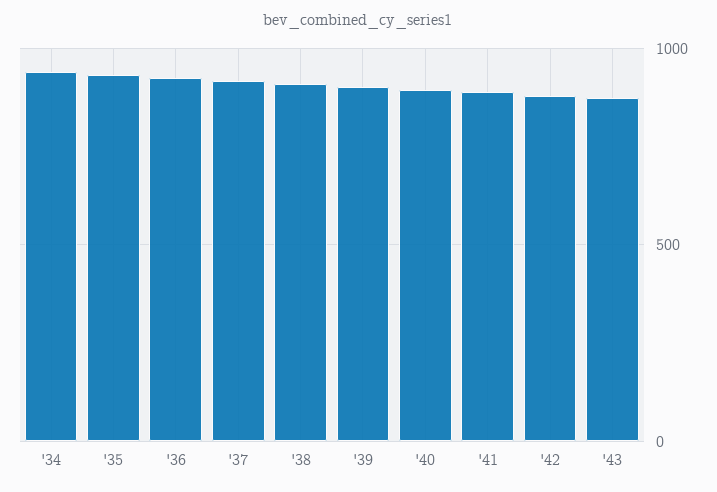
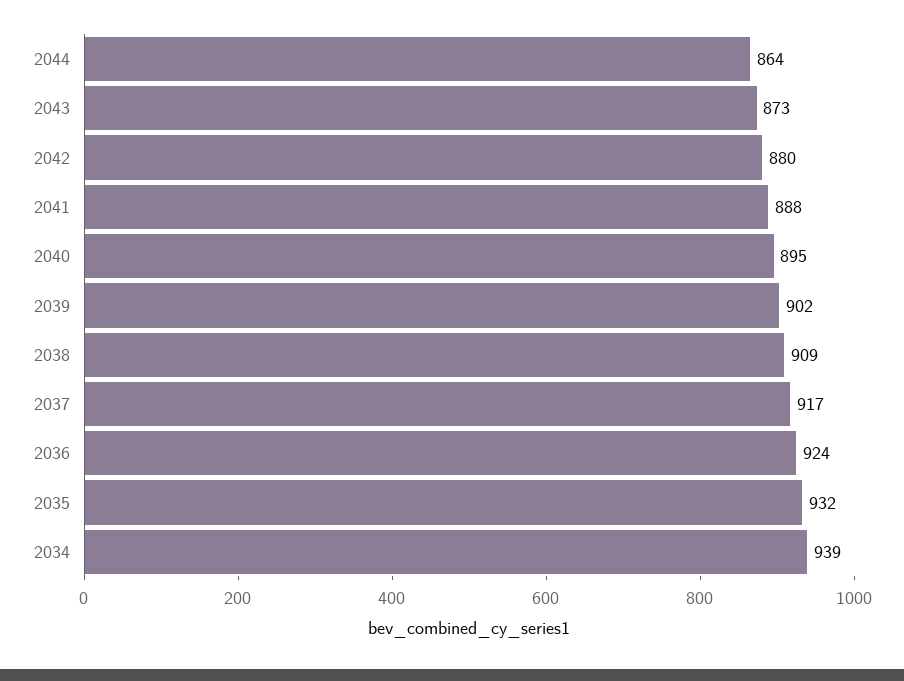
2044: none -> 864

